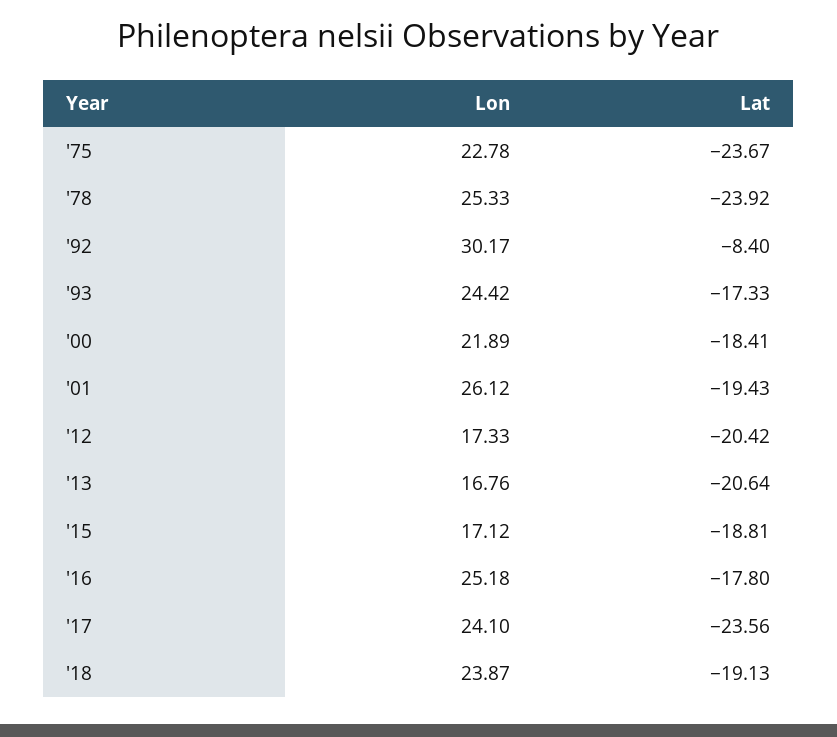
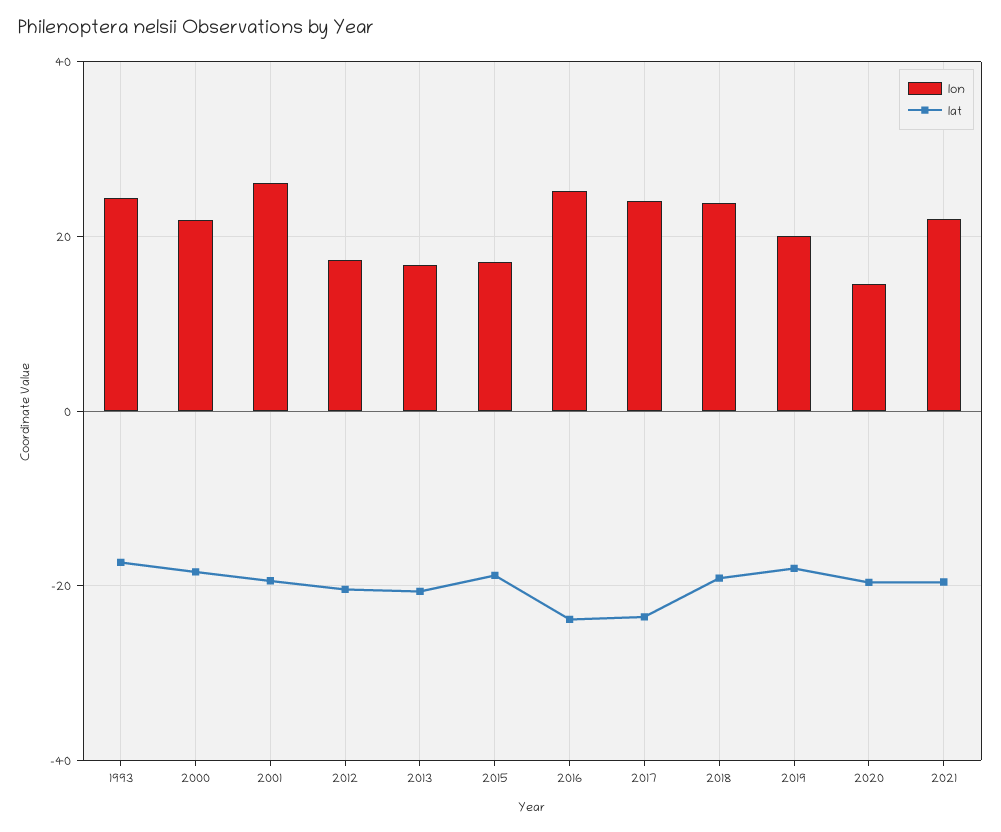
Lon, '75: 22.78 -> none
Lat, '75: -23.67 -> none
Lon, '78: 25.33 -> none
Lat, '78: -23.92 -> none
Lon, '92: 30.17 -> none
Lat, '92: -8.4 -> none
Lat, '16: -17.8 -> -24
Lon, 2019: none -> 20
Lat, 2019: none -> -18
Lon, 2020: none -> 14
Lat, 2020: none -> -20
Lon, 2021: none -> 22
Lat, 2021: none -> -20

